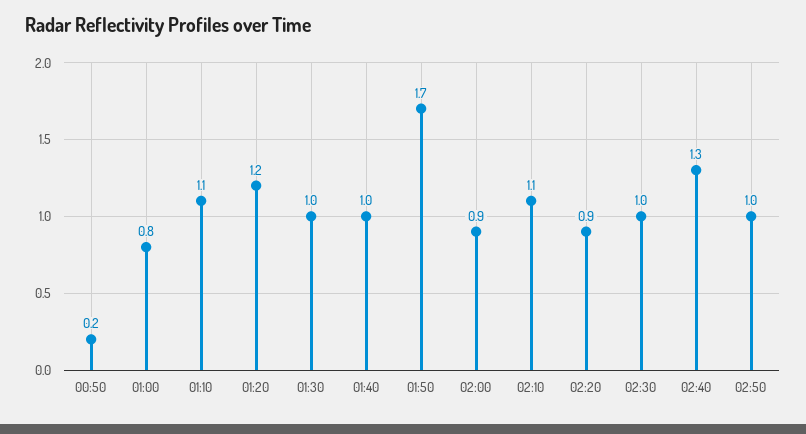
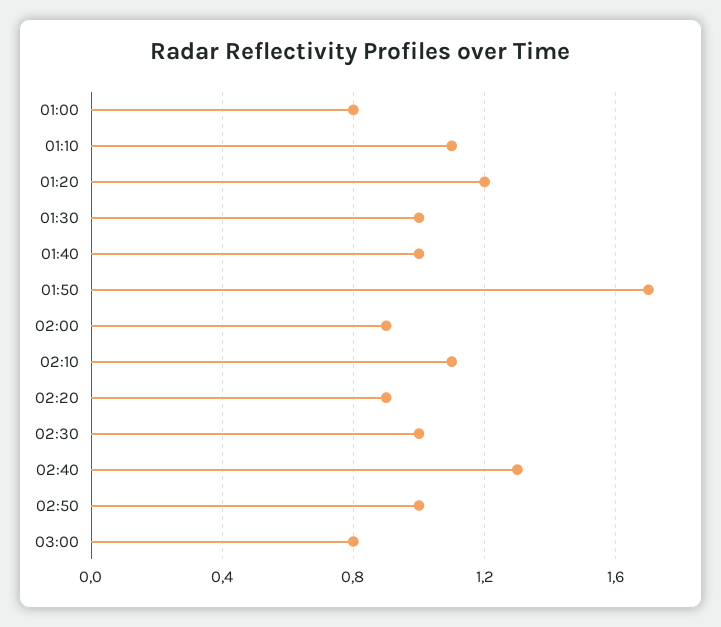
00:50: 0.2 -> none
03:00: none -> 0.8

